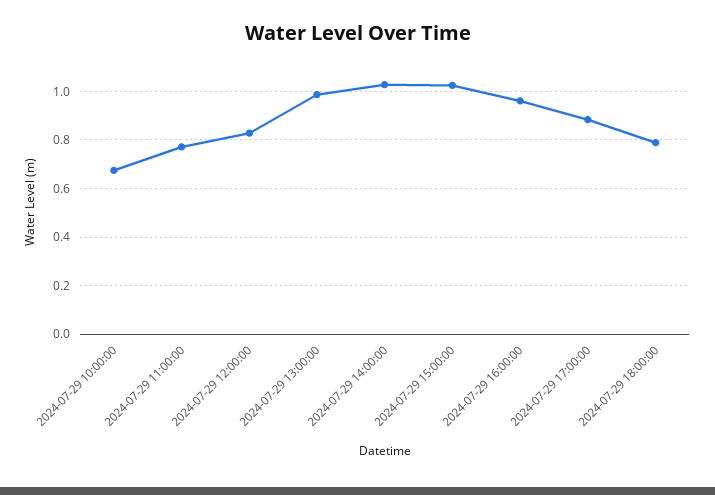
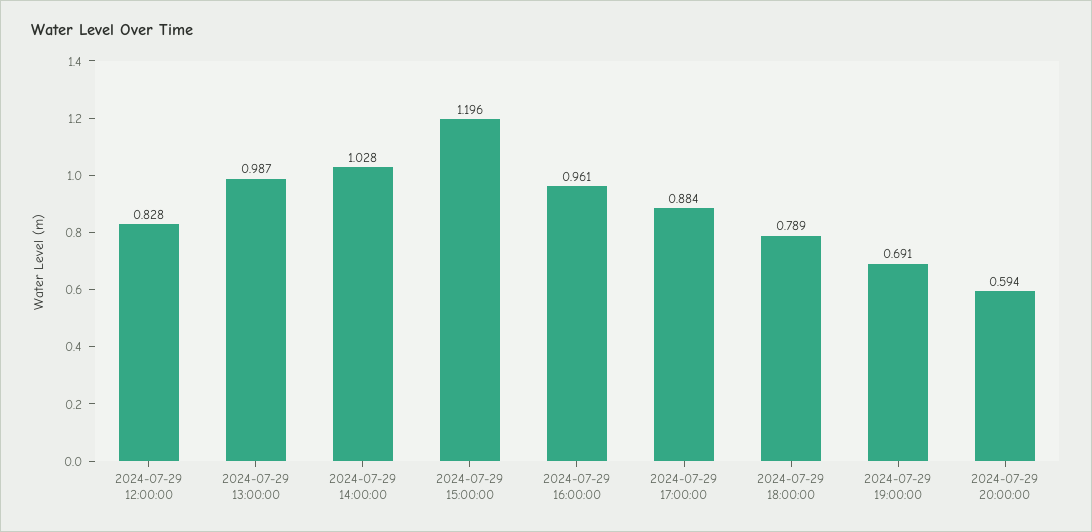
2024-07-29 10:00:00: 0.675 -> none
2024-07-29 11:00:00: 0.775 -> none
2024-07-29 15:00:00: 1.025 -> 1.196
2024-07-29 19:00:00: none -> 0.691
2024-07-29 20:00:00: none -> 0.594

